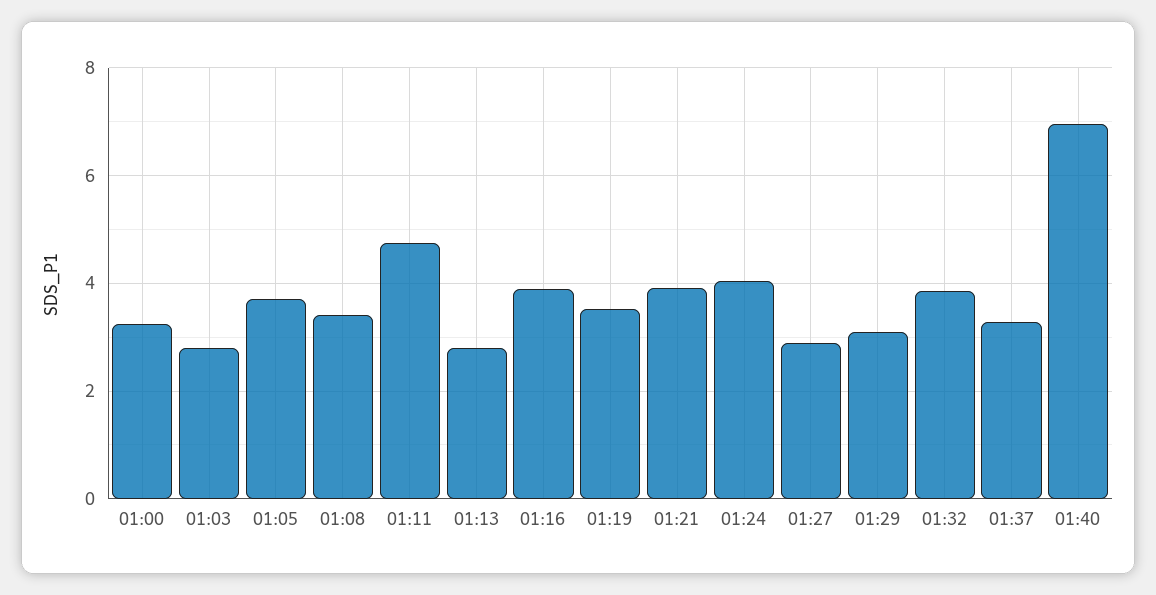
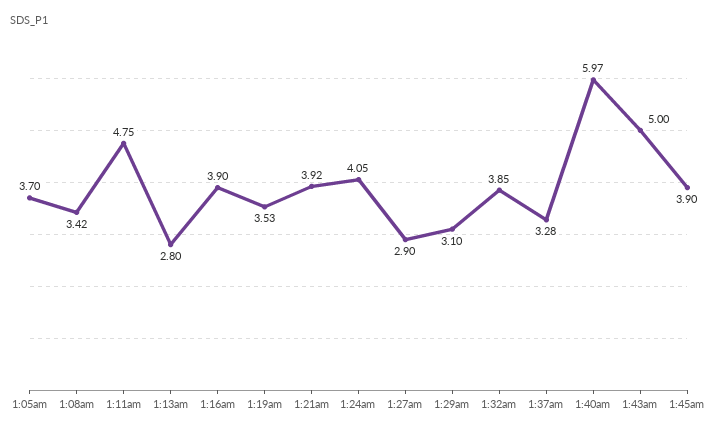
01:00: 3.2 -> none
01:03: 2.8 -> none
01:40: 7 -> 5.97
1:43am: none -> 5
1:45am: none -> 3.9

